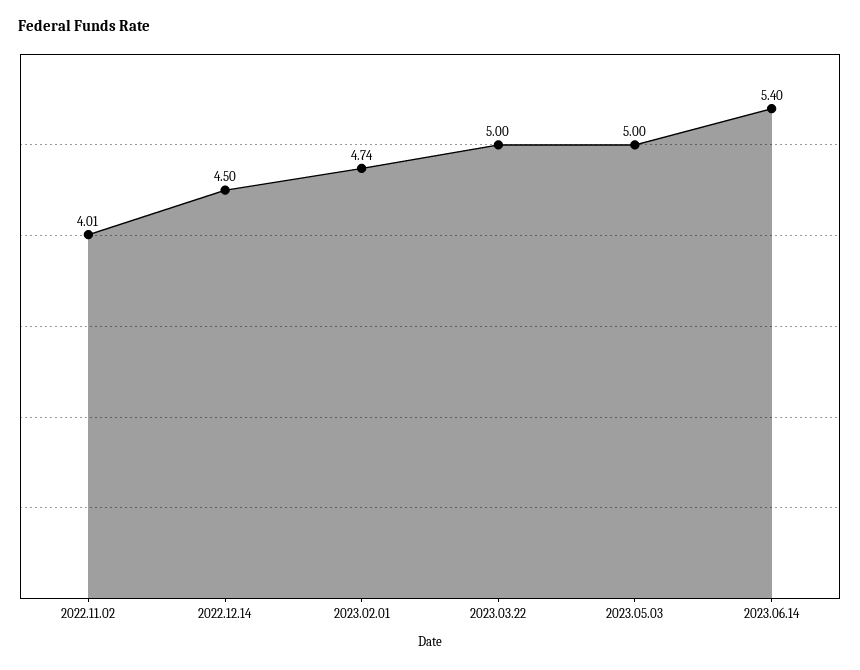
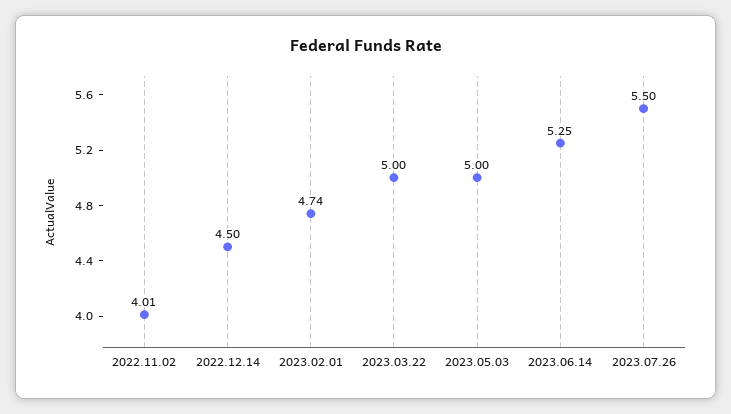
2023.06.14: 5.4 -> 5.25
2023.07.26: none -> 5.5

